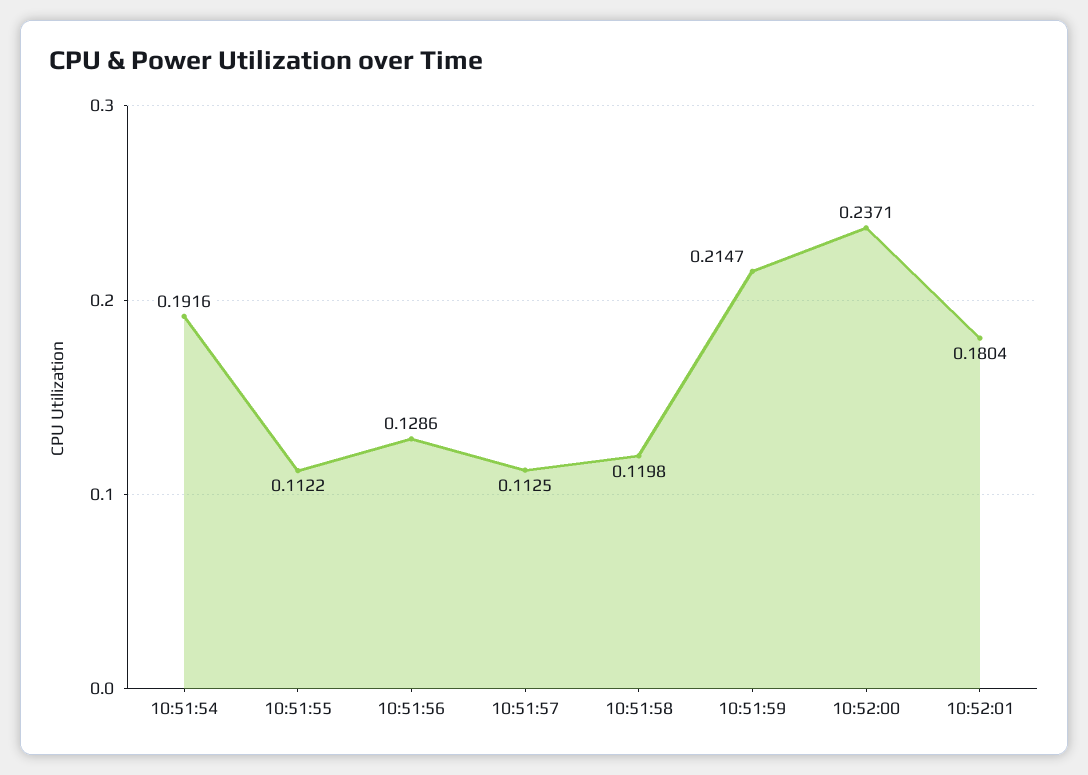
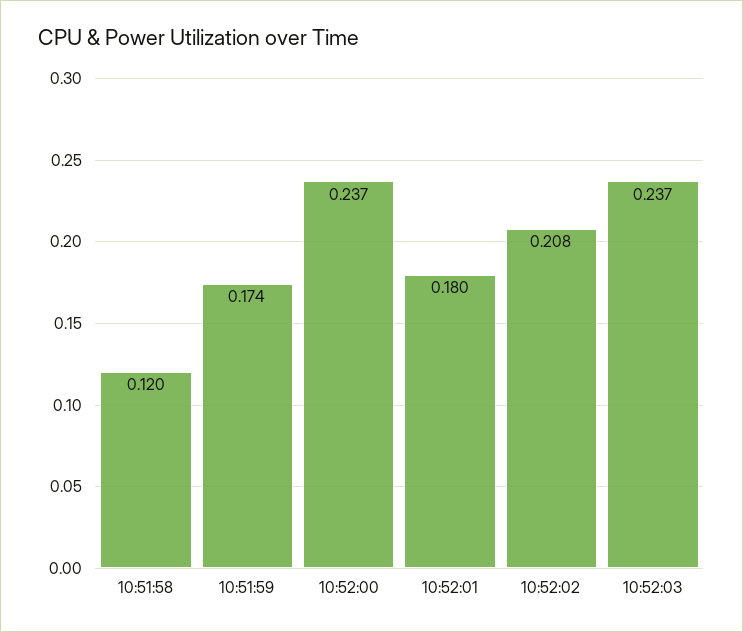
10:51:54: 0.1916 -> none
10:51:55: 0.1122 -> none
10:51:56: 0.1286 -> none
10:51:57: 0.1125 -> none
10:51:59: 0.2147 -> 0.174
10:52:02: none -> 0.208
10:52:03: none -> 0.237

